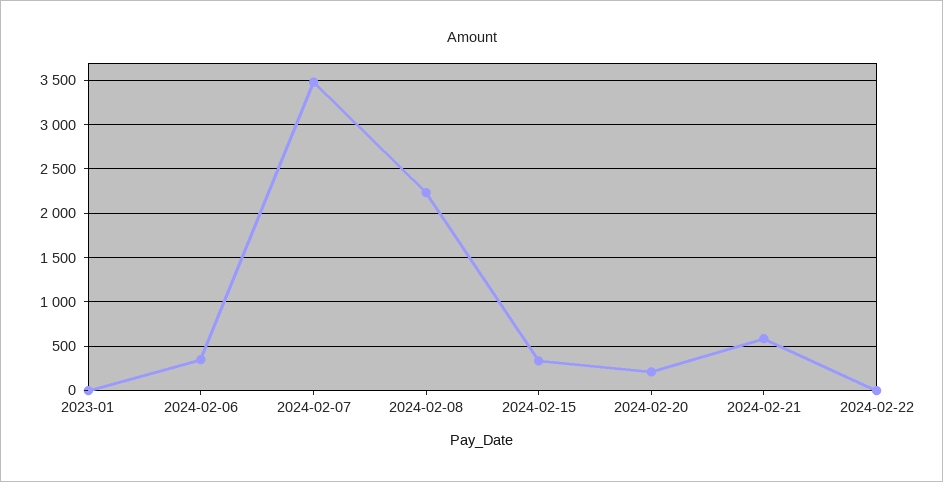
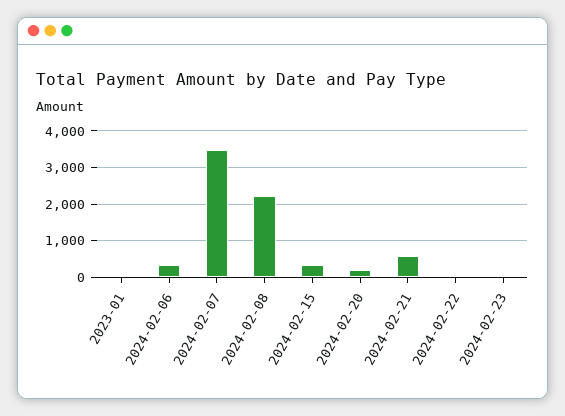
2024-02-23: none -> 0

